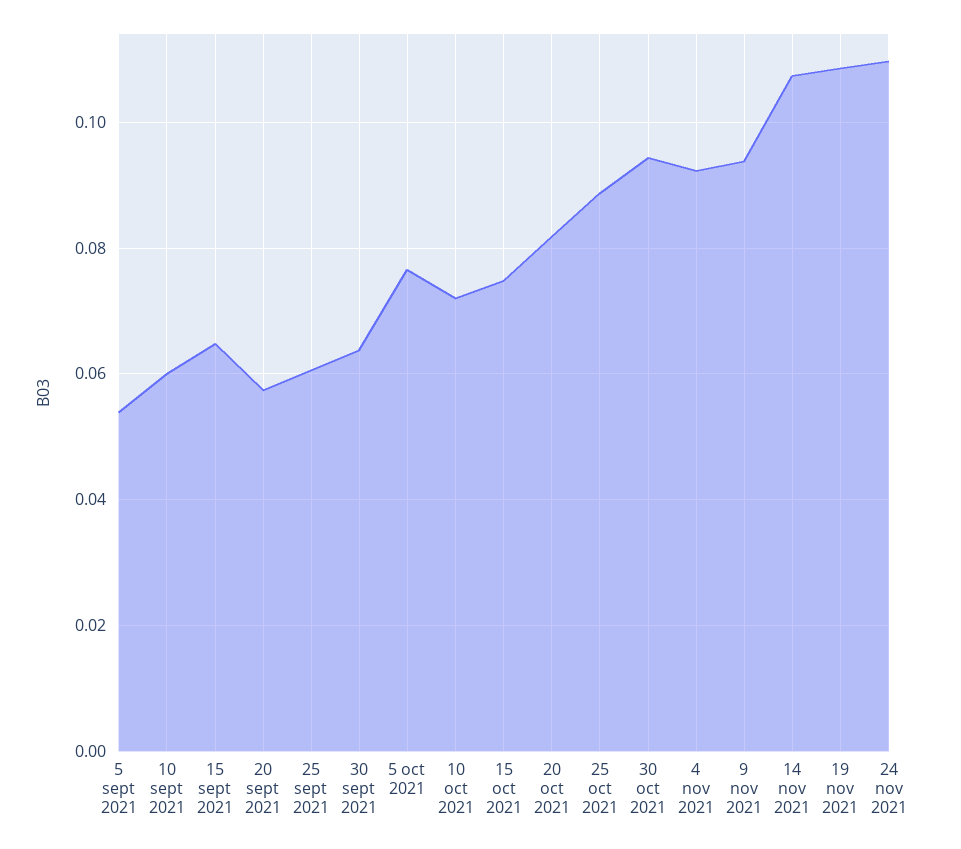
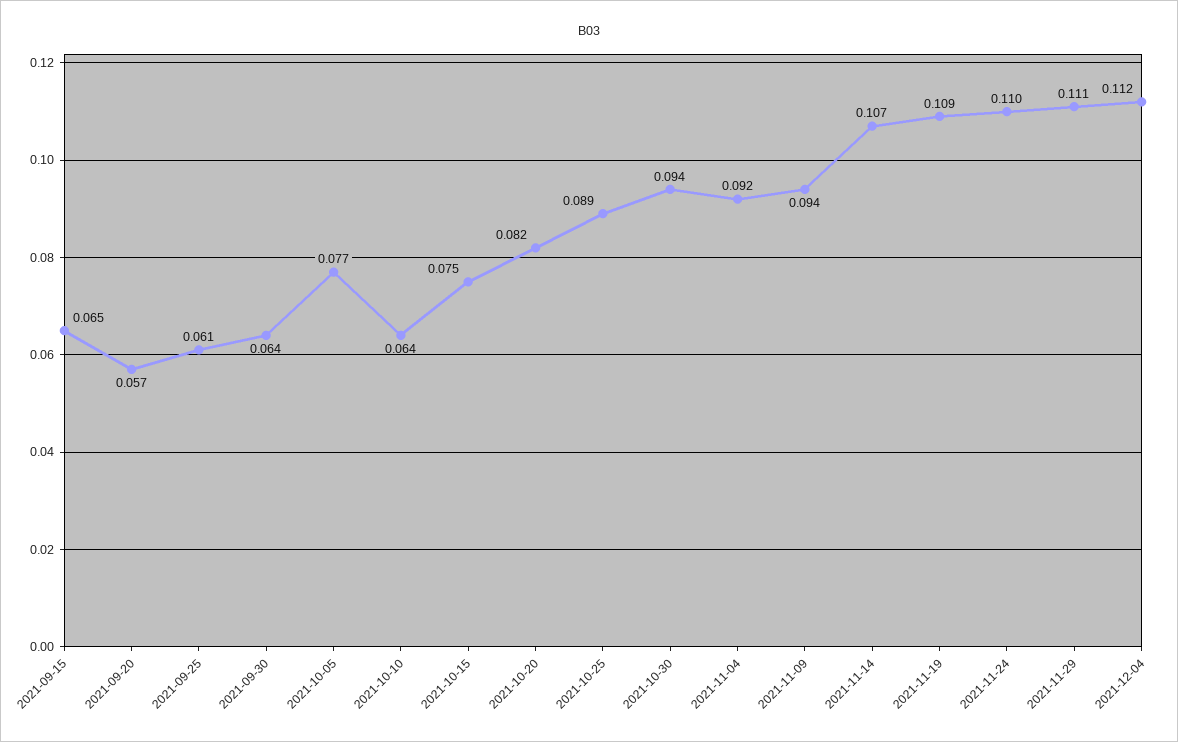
5 sept 2021: 0.054 -> none
10 sept 2021: 0.06 -> none
10 oct 2021: 0.072 -> 0.064
2021-11-29: none -> 0.111
2021-12-04: none -> 0.112

